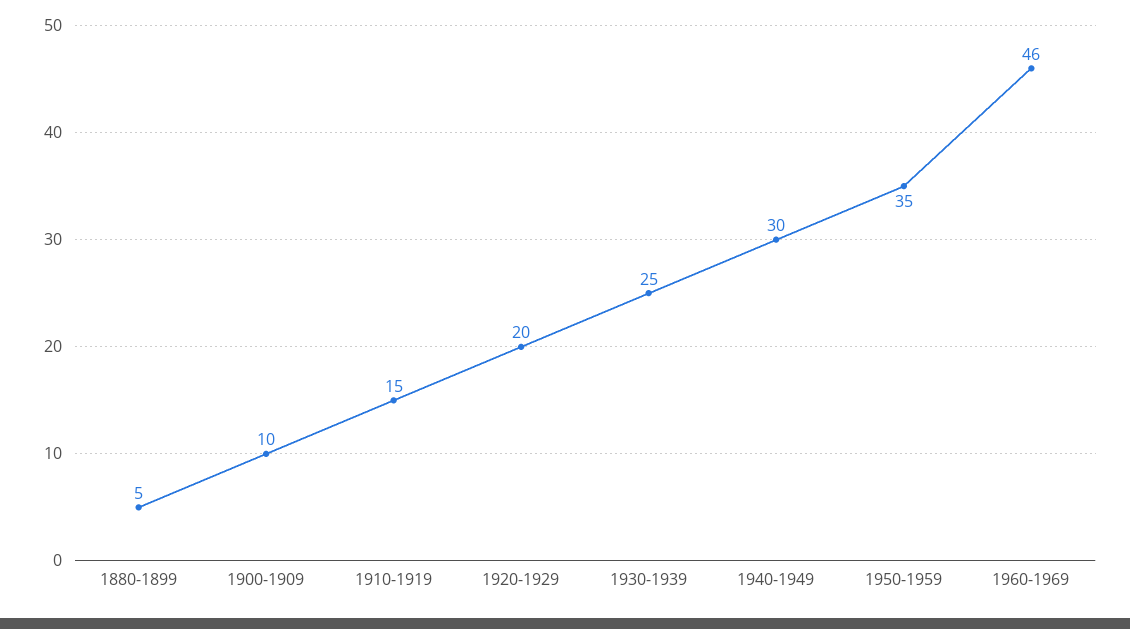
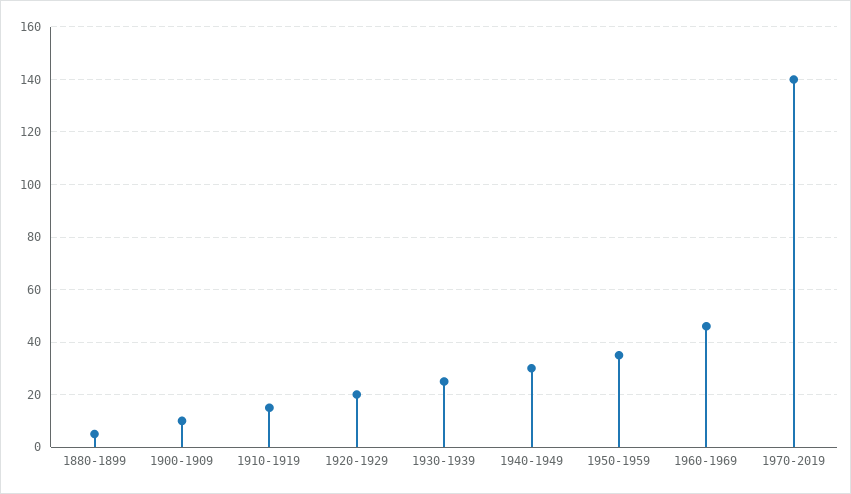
1970-2019: none -> 140

